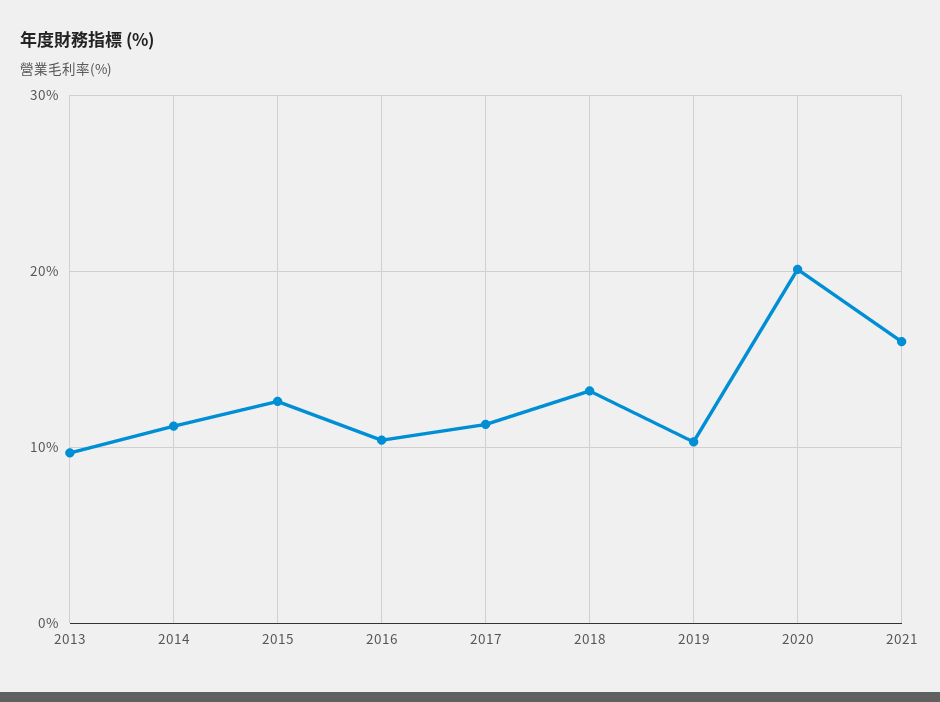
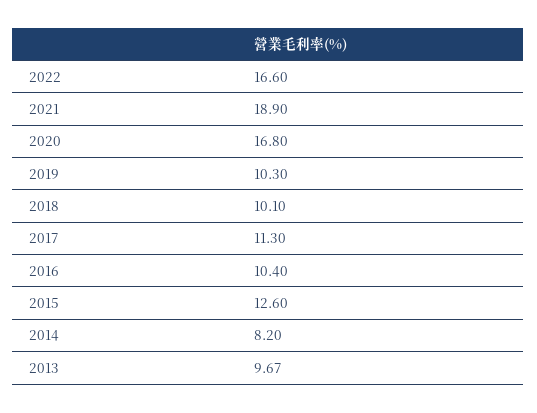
2014: 11 -> 8.2
2018: 13 -> 10.1
2020: 20 -> 16.8
2021: 16 -> 18.9
2022: none -> 16.6

